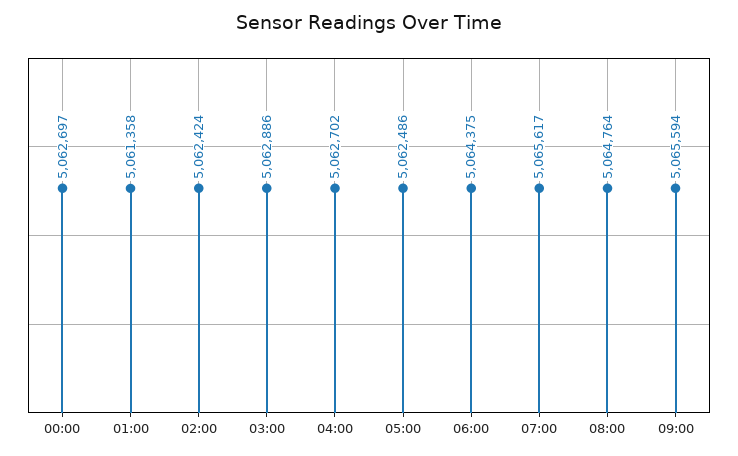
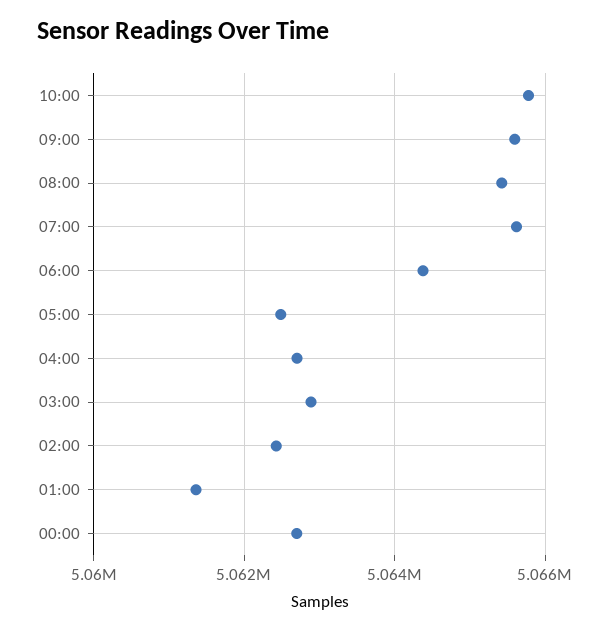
08:00: 5064764 -> 5065400
10:00: none -> 5065800

